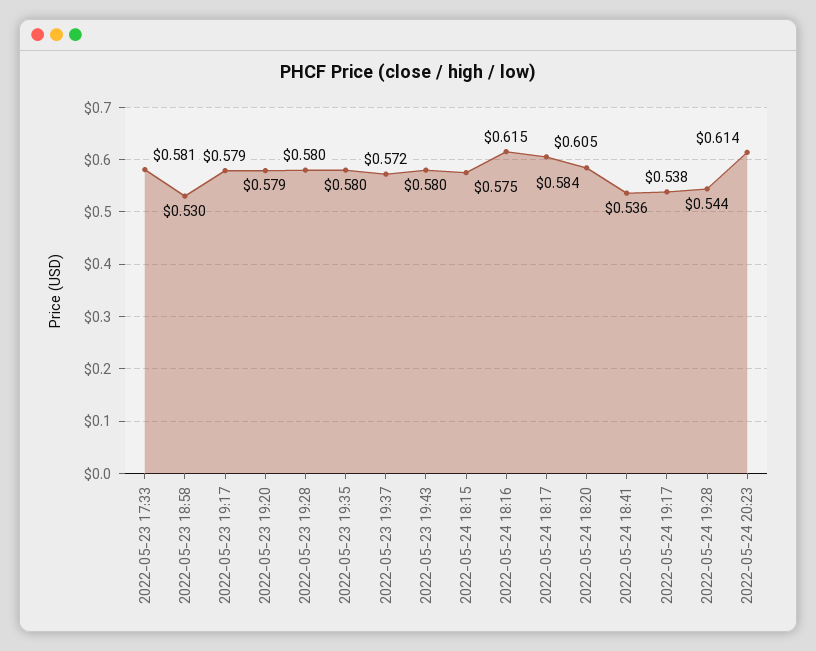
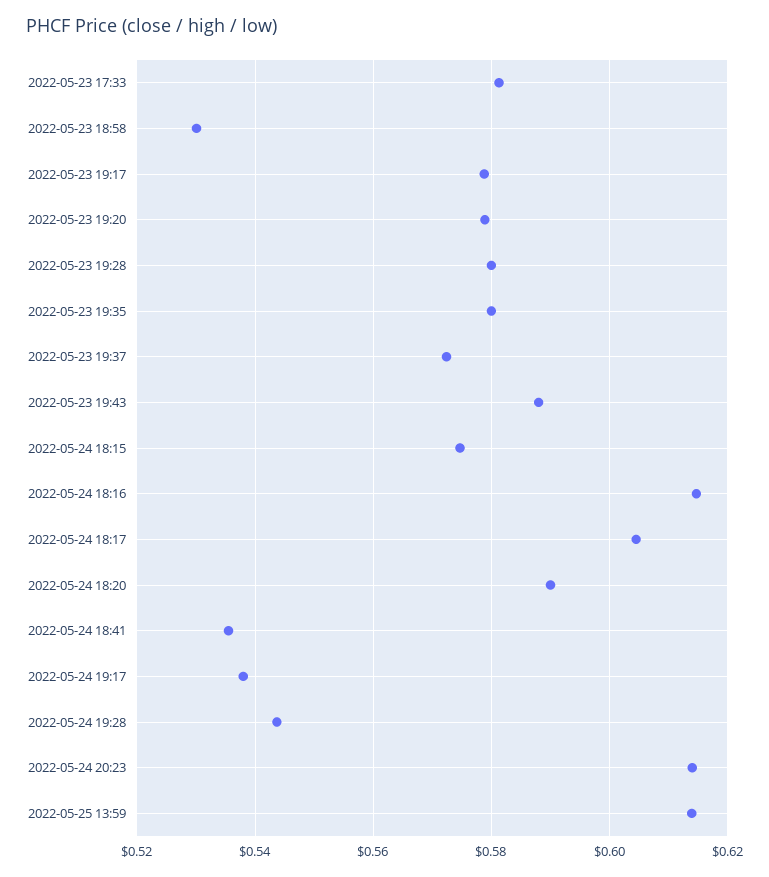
2022-05-23 19:43: 0.58 -> 0.588
2022-05-24 18:20: 0.584 -> 0.59
2022-05-25 13:59: none -> 0.614

